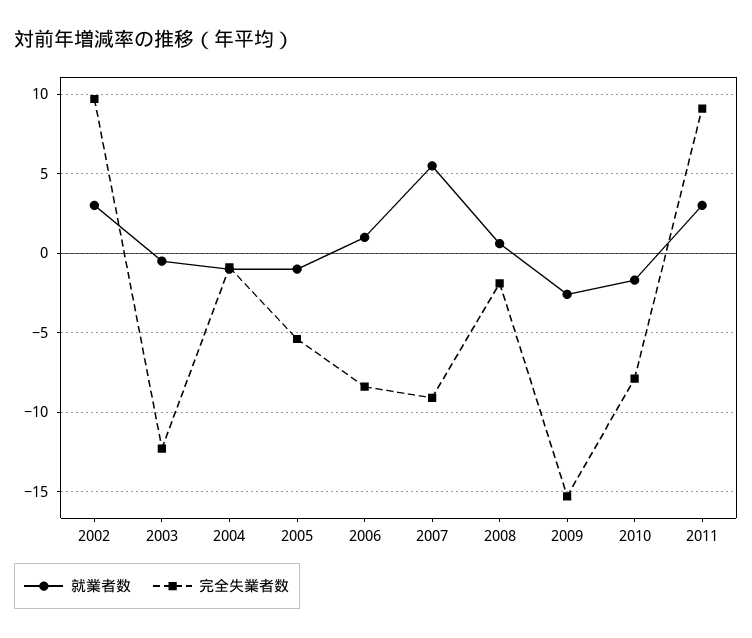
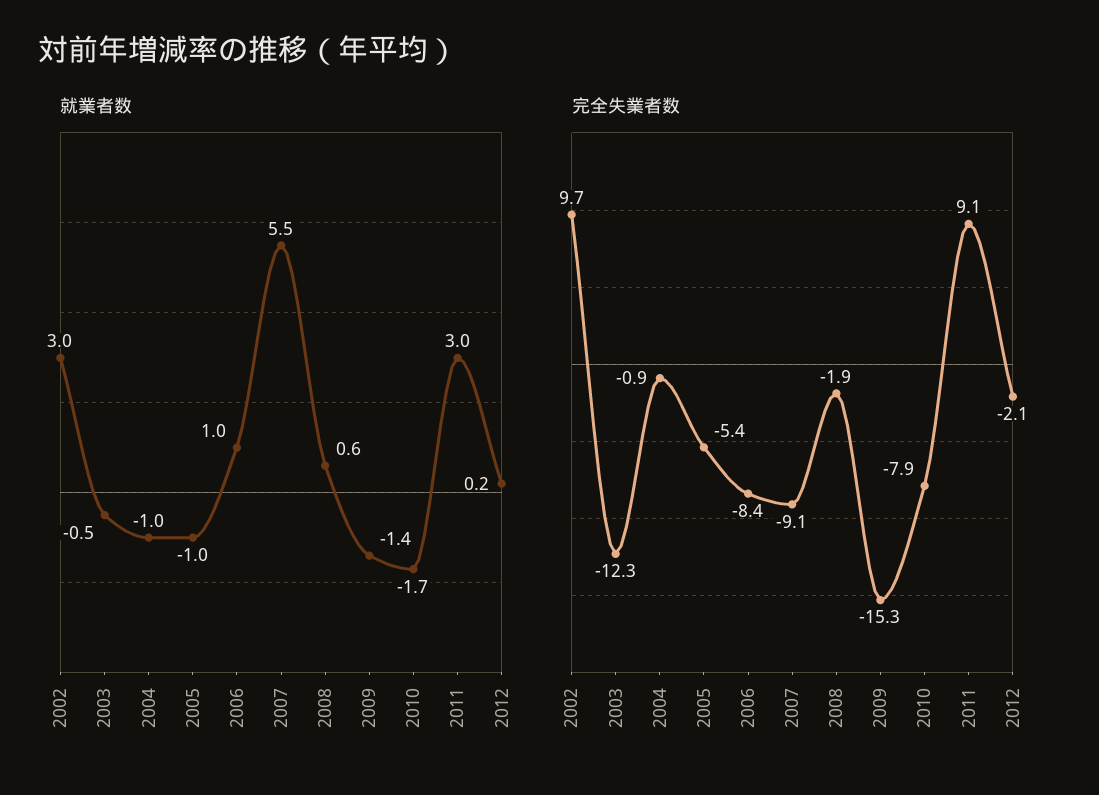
就業者数, 2009: -2.5 -> -1.4
就業者数, 2012: none -> 0.2
完全失業者数, 2012: none -> -2.1

